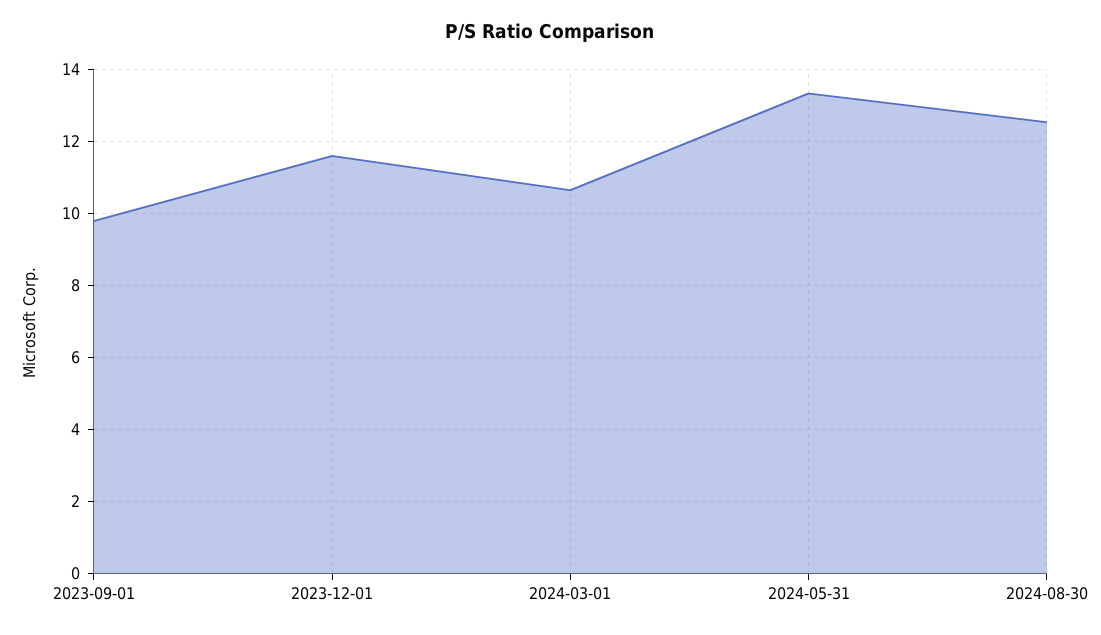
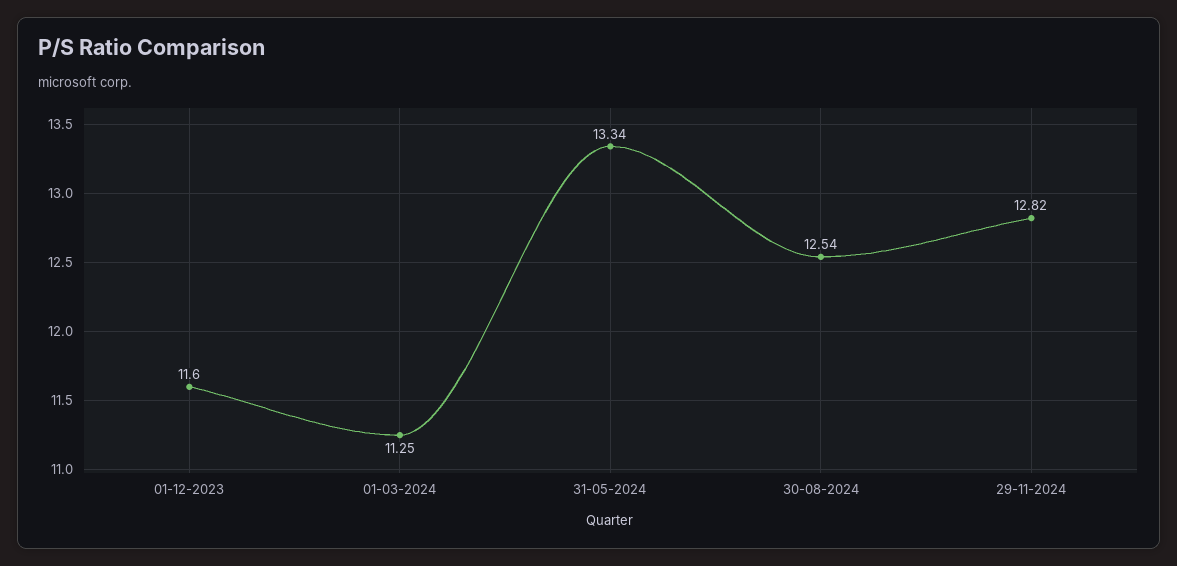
2023-09-01: 9.8 -> none
2024-03-01: 10.6 -> 11.25
29-11-2024: none -> 12.82

